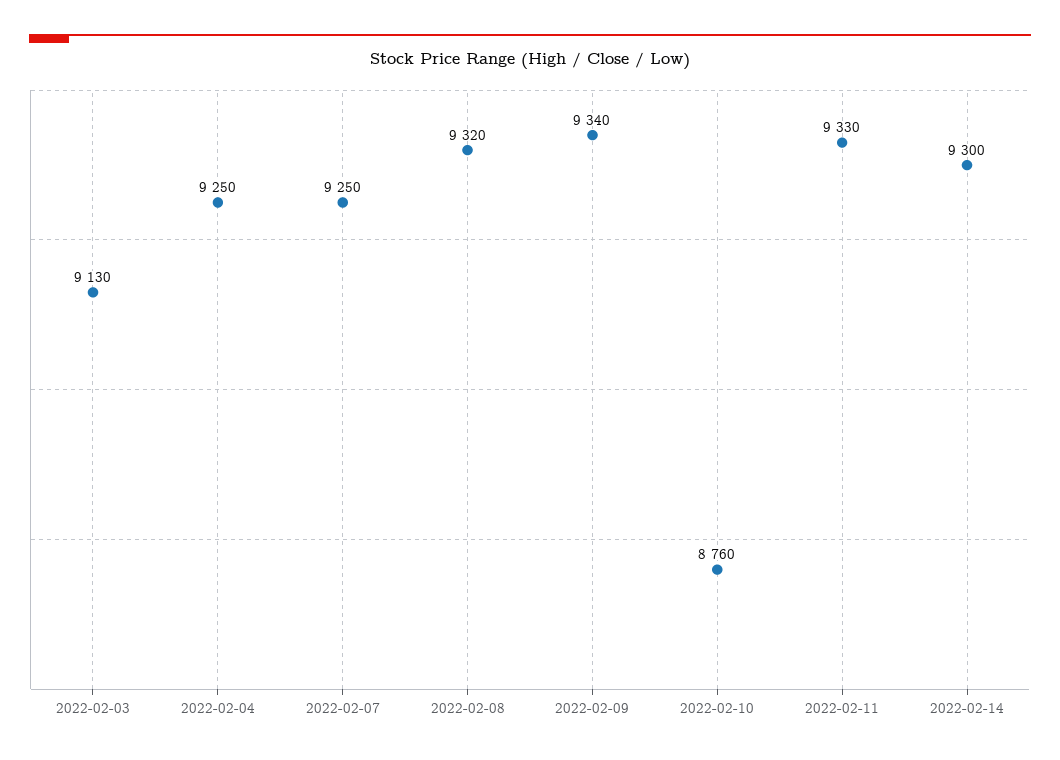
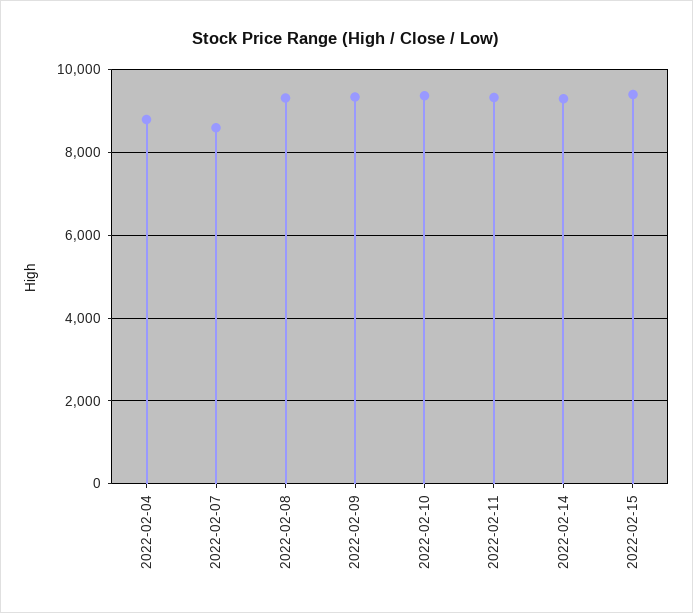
2022-02-03: 9130 -> none
2022-02-04: 9250 -> 8800
2022-02-07: 9250 -> 8600
2022-02-10: 8760 -> 9400
2022-02-15: none -> 9400

